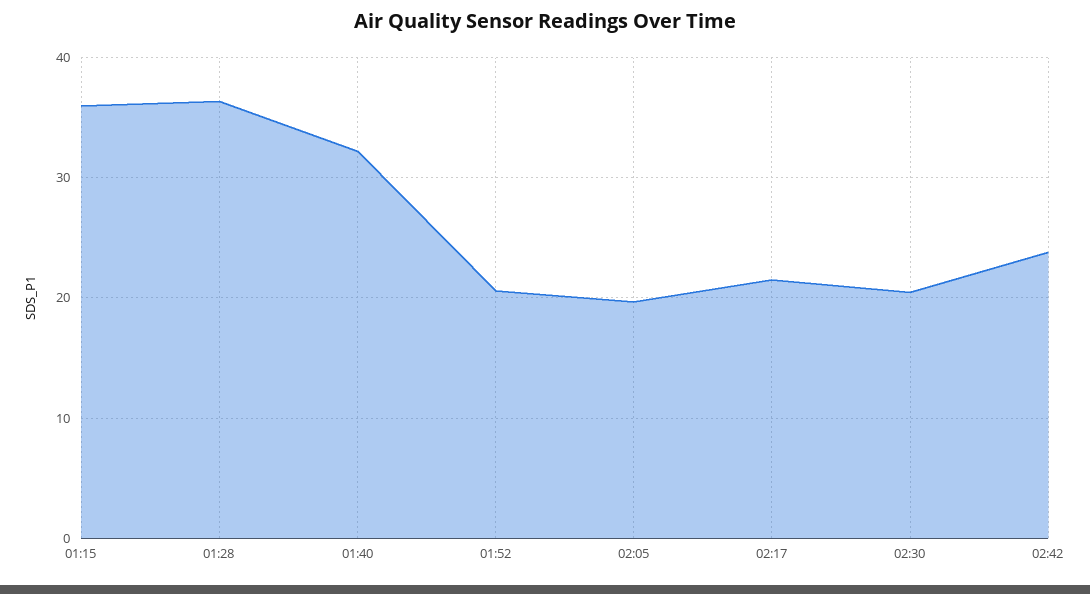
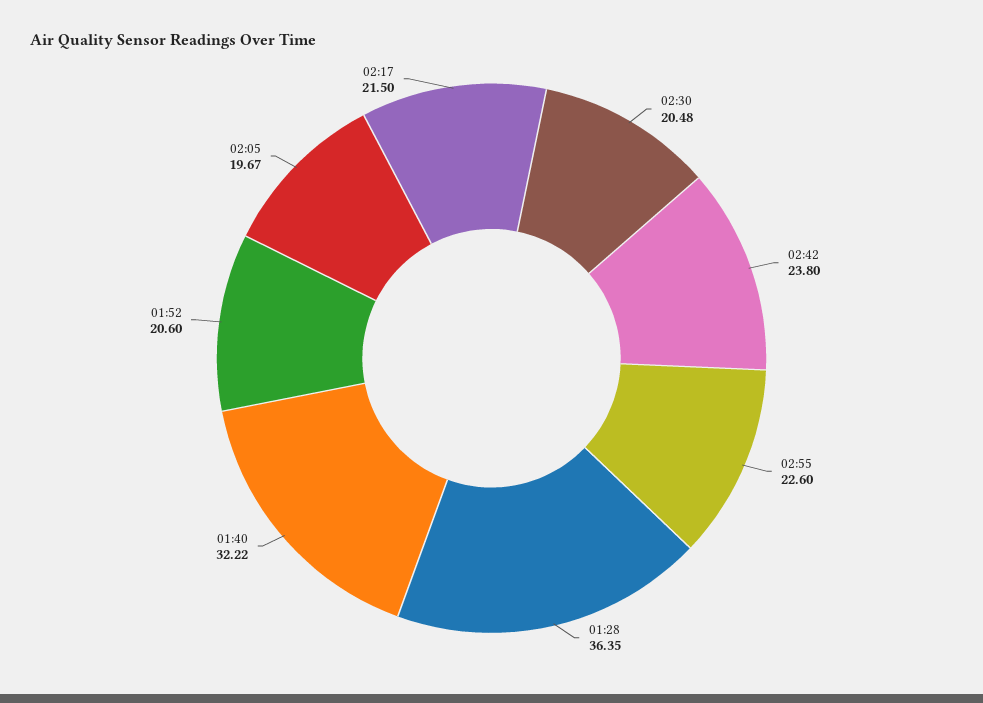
01:15: 36 -> none
02:55: none -> 22.6

